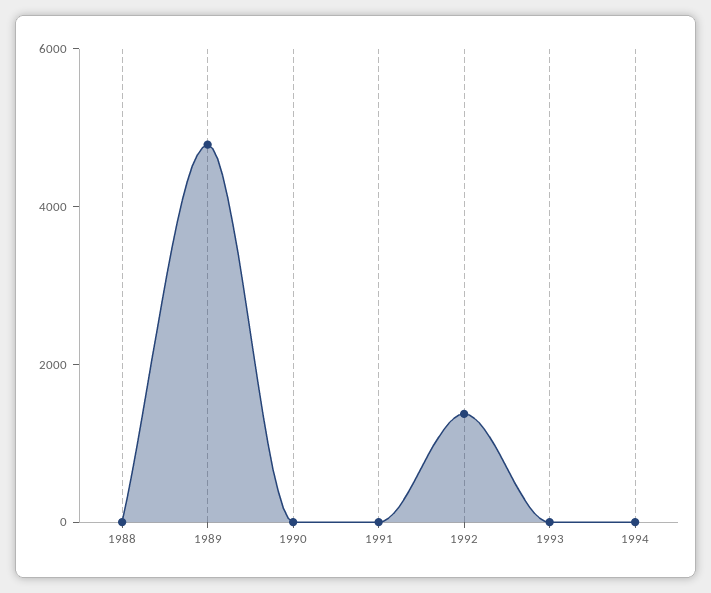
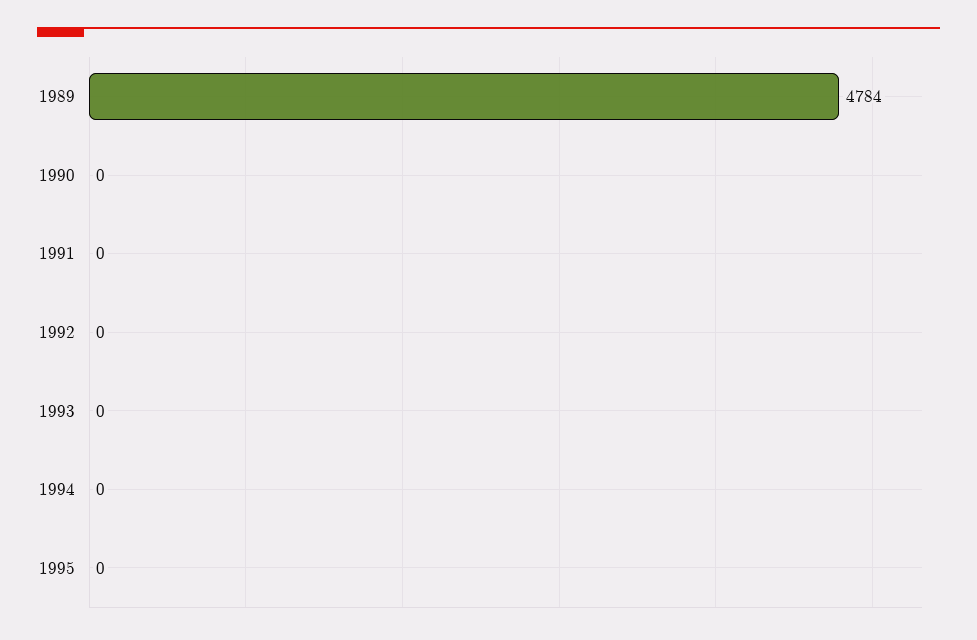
1988: 0 -> none
1992: 1500 -> 0
1995: none -> 0

